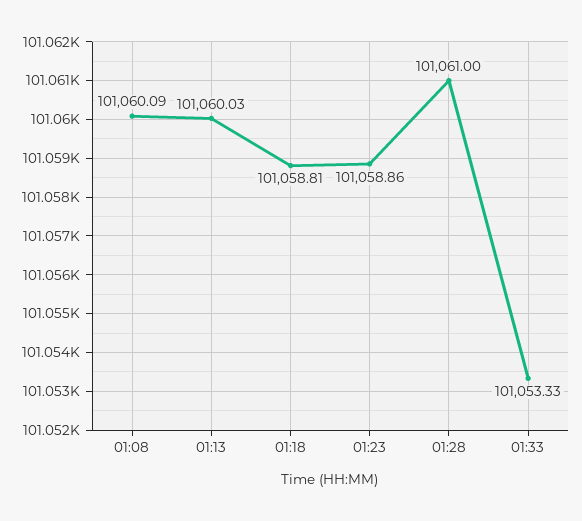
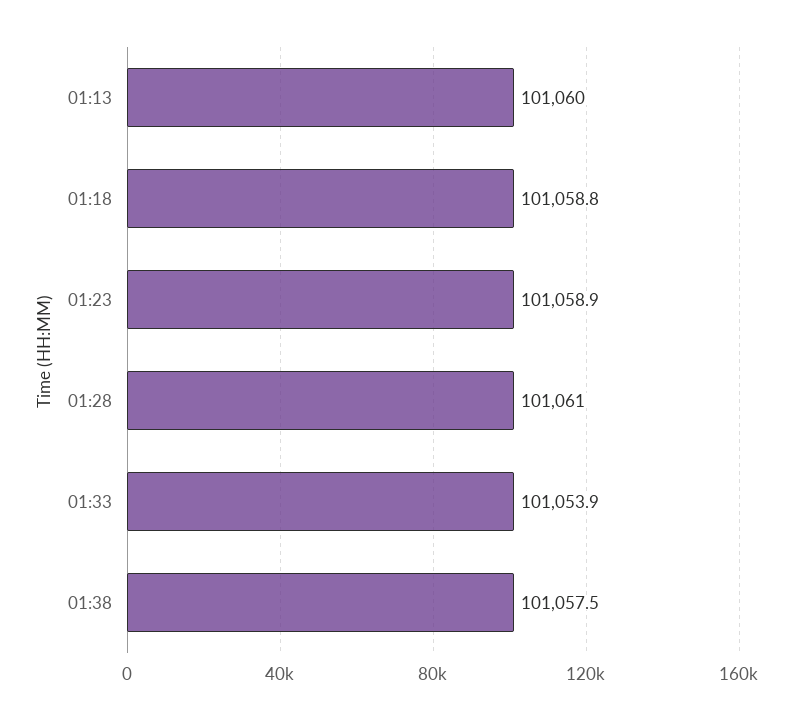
01:08: 101060.09 -> none
01:33: 101053.33 -> 101053.9
01:38: none -> 101057.5

